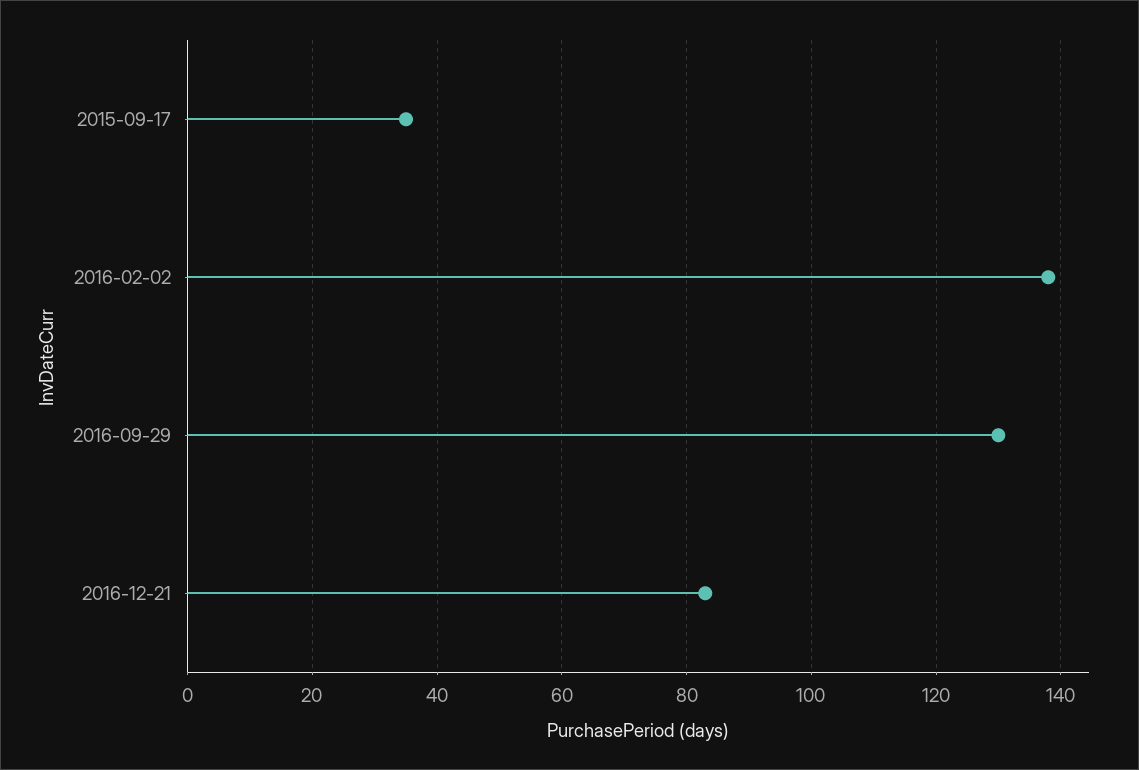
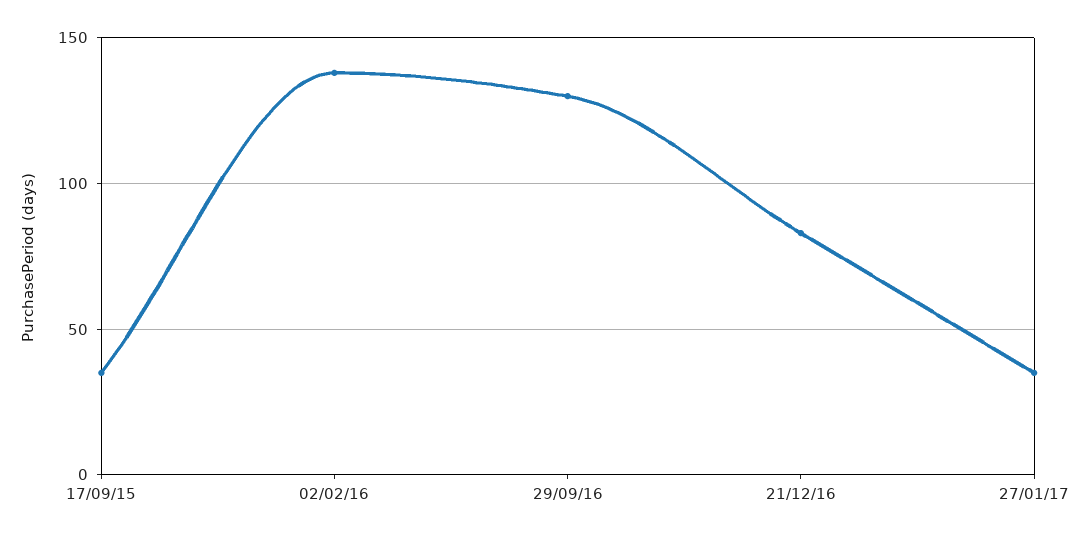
27/01/17: none -> 35

